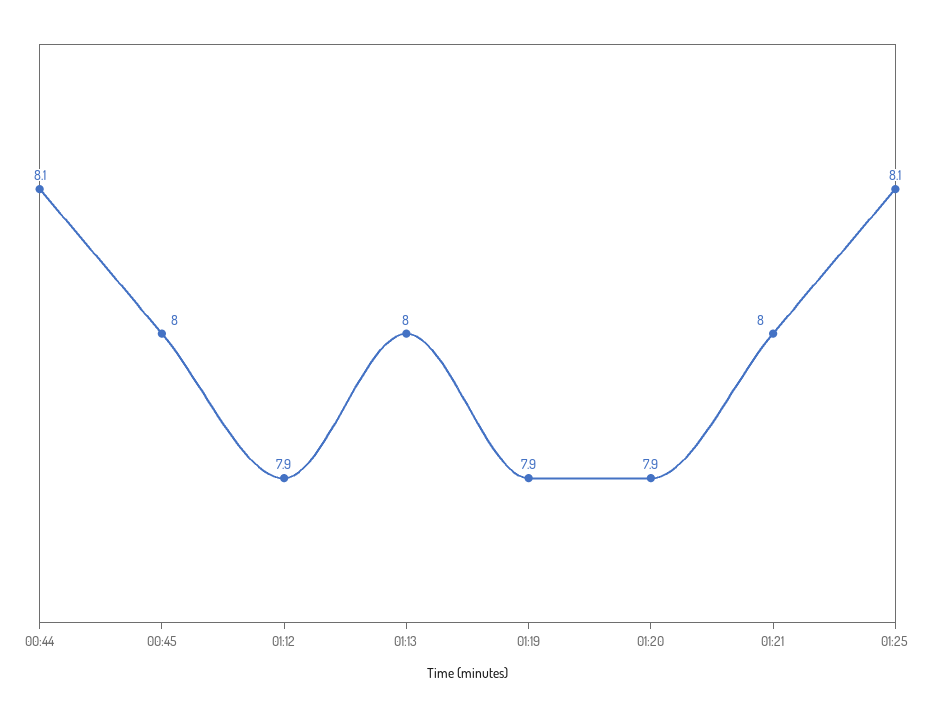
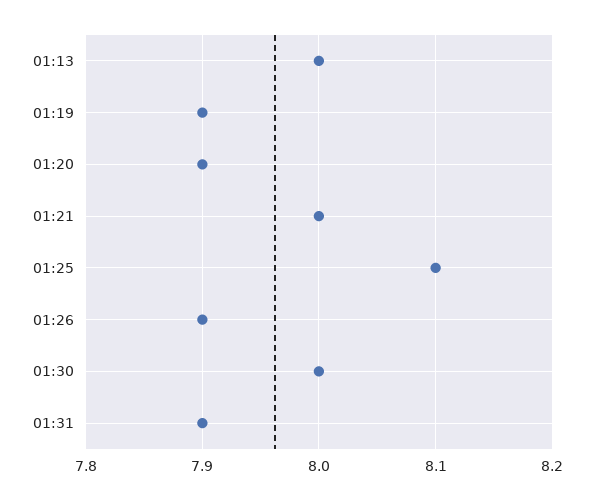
00:44: 8.1 -> none
00:45: 8 -> none
01:12: 7.9 -> none
01:26: none -> 7.9
01:30: none -> 8
01:31: none -> 7.9

